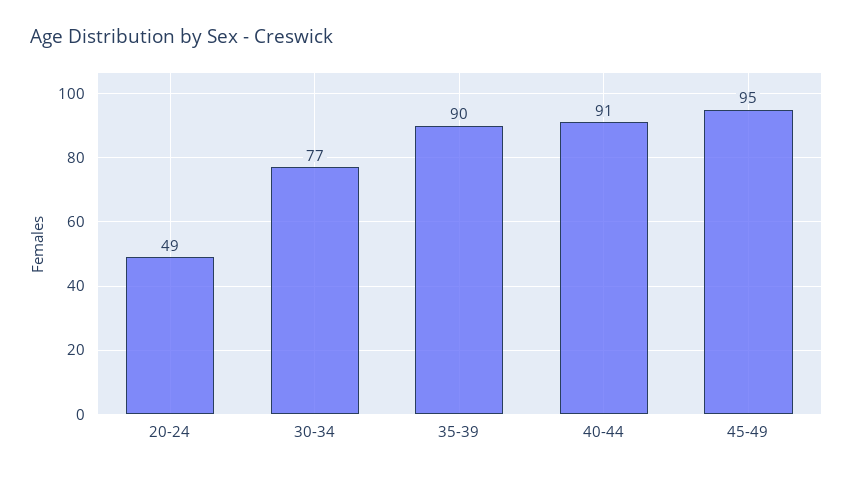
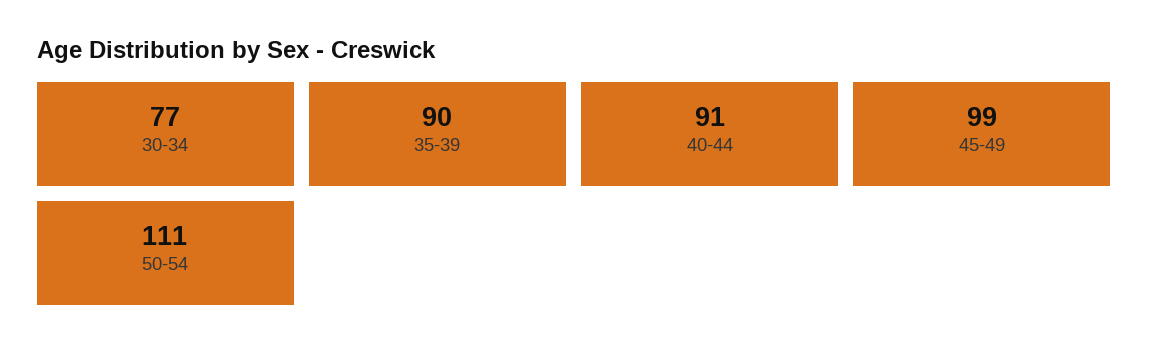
20-24: 49 -> none
45-49: 95 -> 99
50-54: none -> 111

